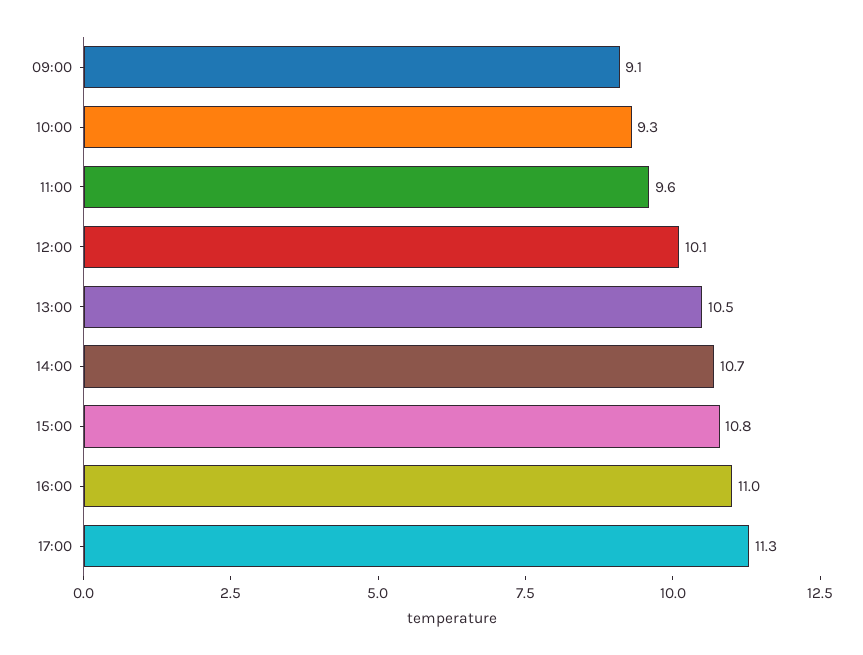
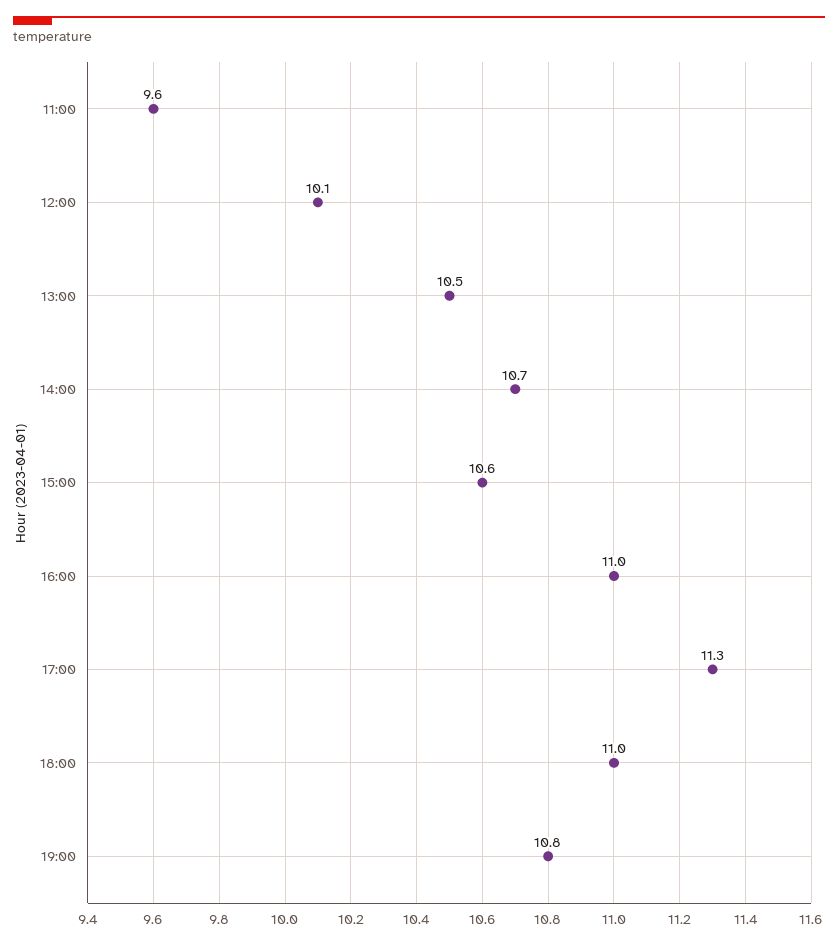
09:00: 9.1 -> none
10:00: 9.3 -> none
15:00: 10.8 -> 10.6
18:00: none -> 11
19:00: none -> 10.8

